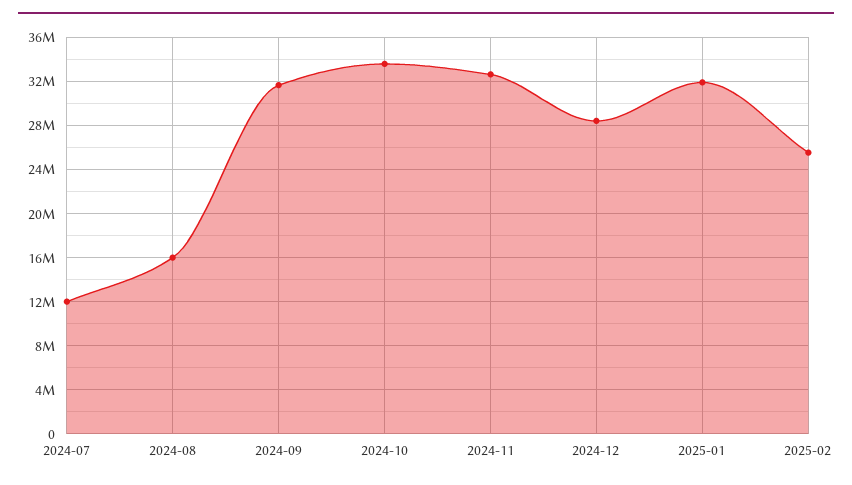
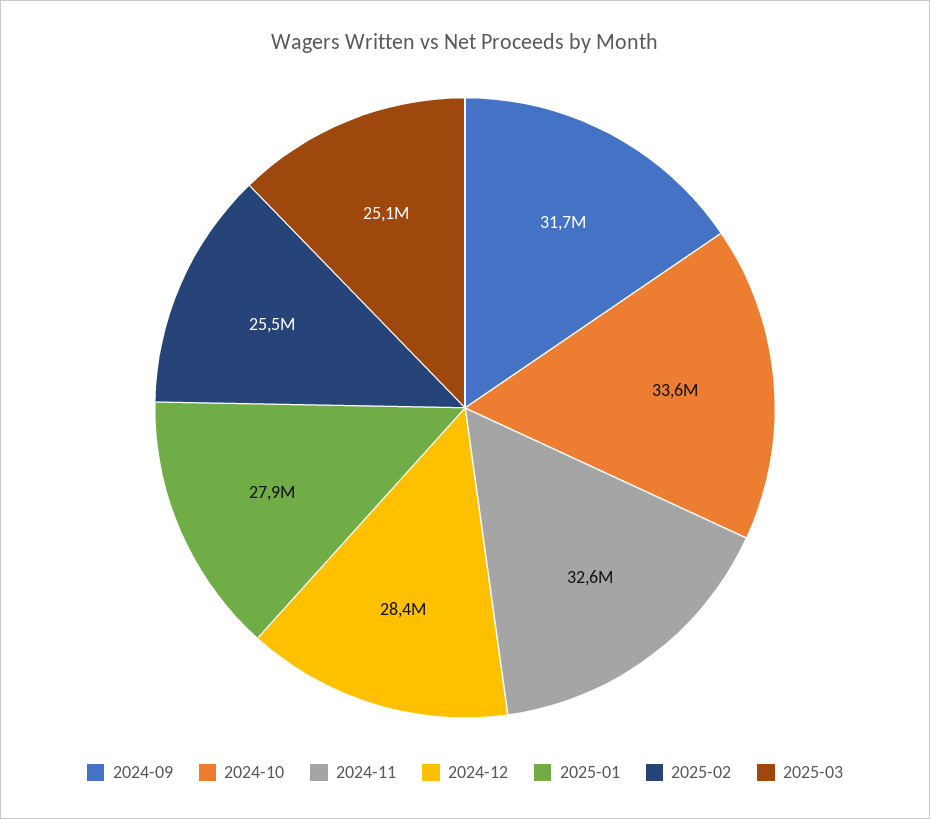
2024-07: 12000000 -> none
2024-08: 16000000 -> none
2025-01: 32000000 -> 27900000
2025-03: none -> 25100000

